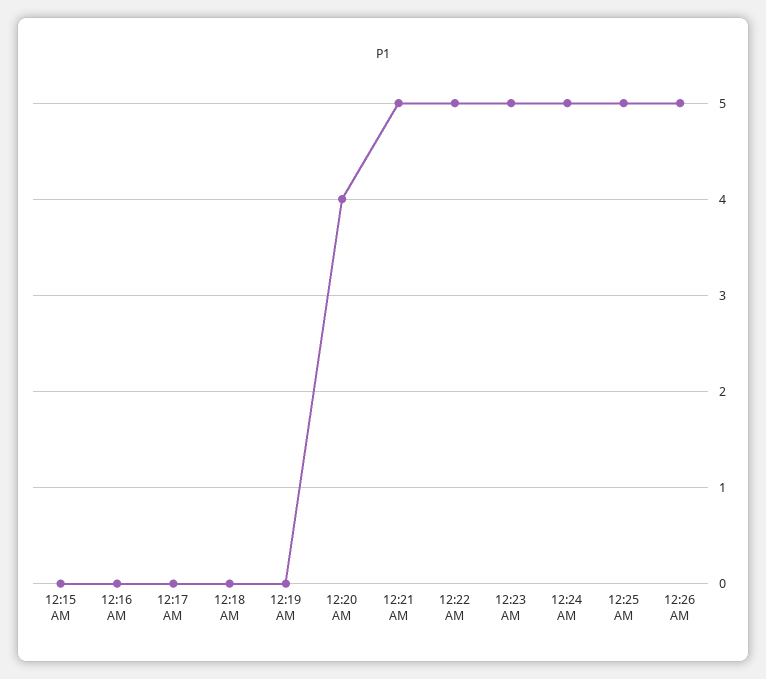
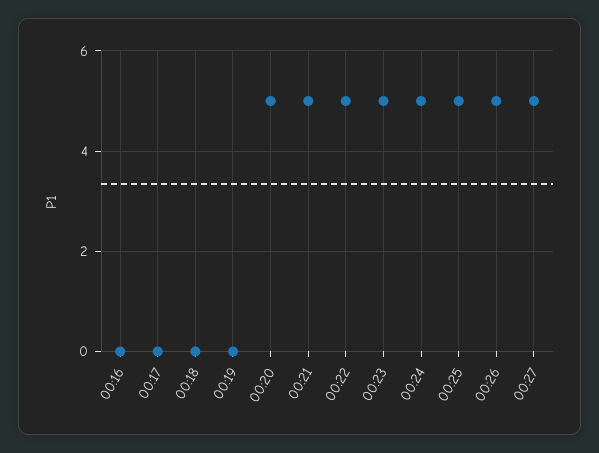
12:15 AM: 0 -> none
12:20 AM: 4 -> 5
00:27: none -> 5

